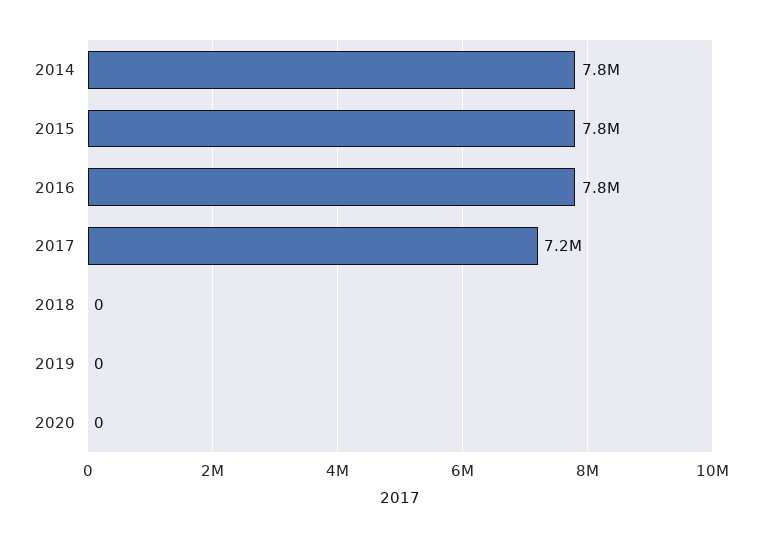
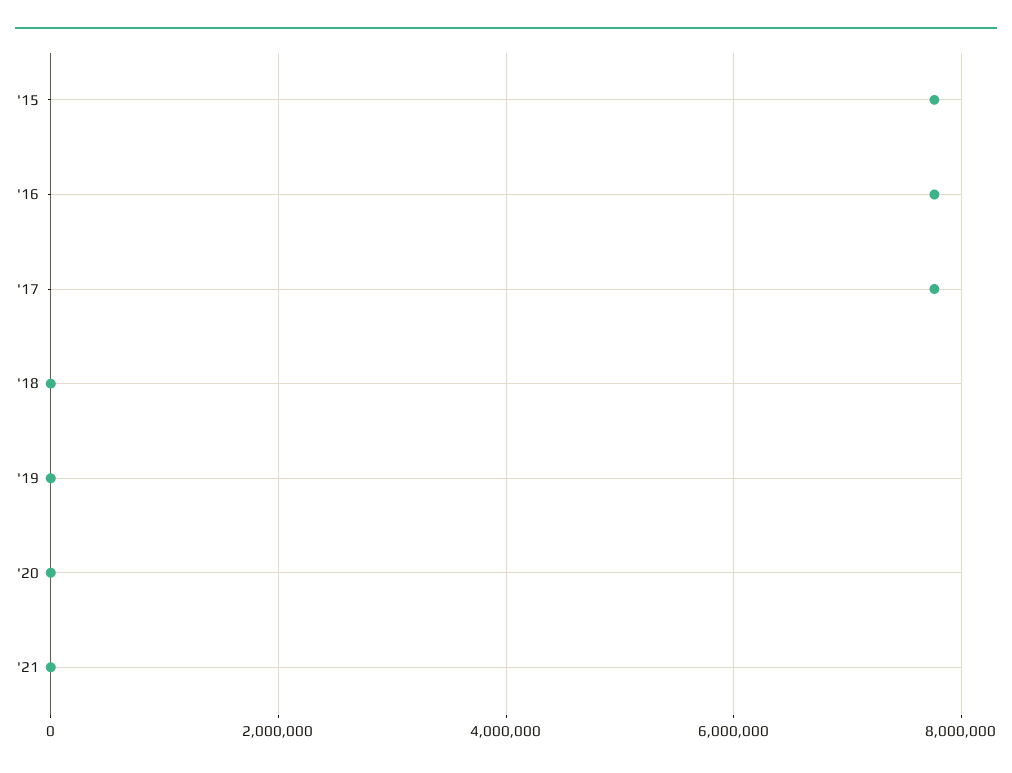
2014: 7800000 -> none
2017: 7200000 -> 7800000
'21: none -> 0

